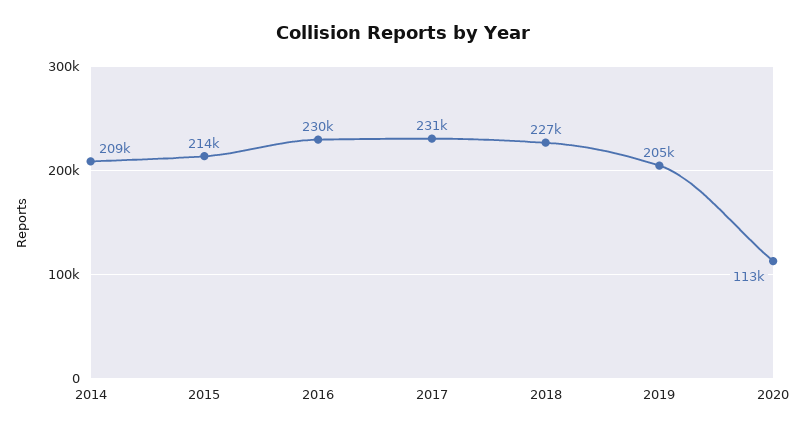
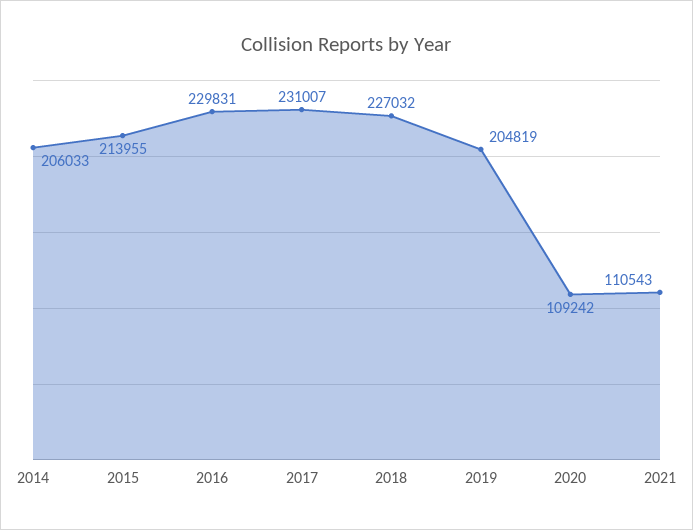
2014: 209000 -> 206033
2020: 113000 -> 109242
2021: none -> 110543

